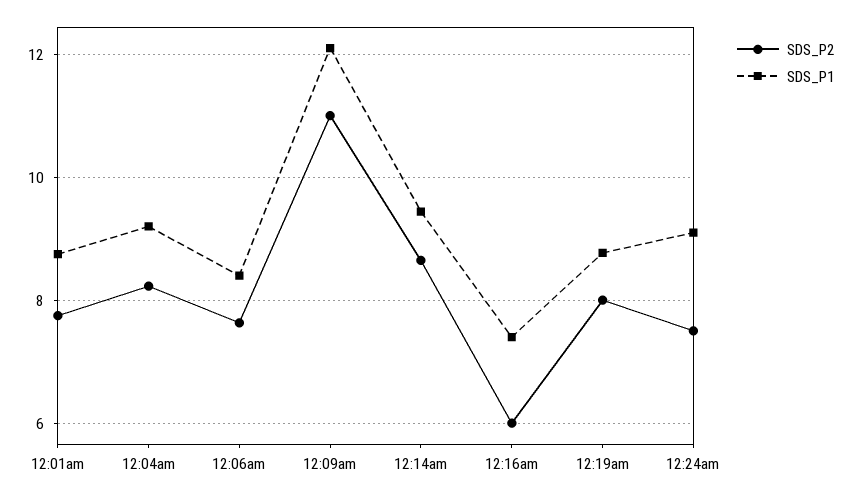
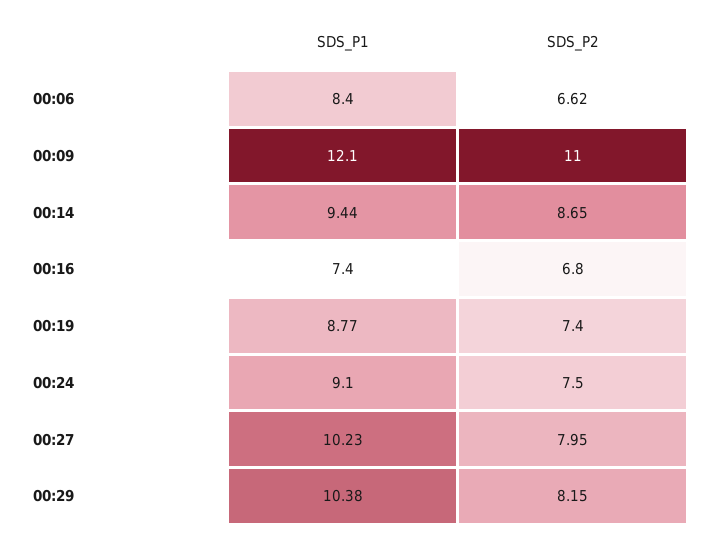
SDS_P2, 12:01am: 7.8 -> none
SDS_P1, 12:01am: 8.8 -> none
SDS_P2, 12:04am: 8.2 -> none
SDS_P1, 12:04am: 9.2 -> none
SDS_P2, 12:06am: 7.6 -> 6.62
SDS_P2, 12:16am: 6 -> 6.8
SDS_P2, 12:19am: 8 -> 7.4
SDS_P1, 00:27: none -> 10.23
SDS_P2, 00:27: none -> 7.95
SDS_P1, 00:29: none -> 10.38
SDS_P2, 00:29: none -> 8.15

